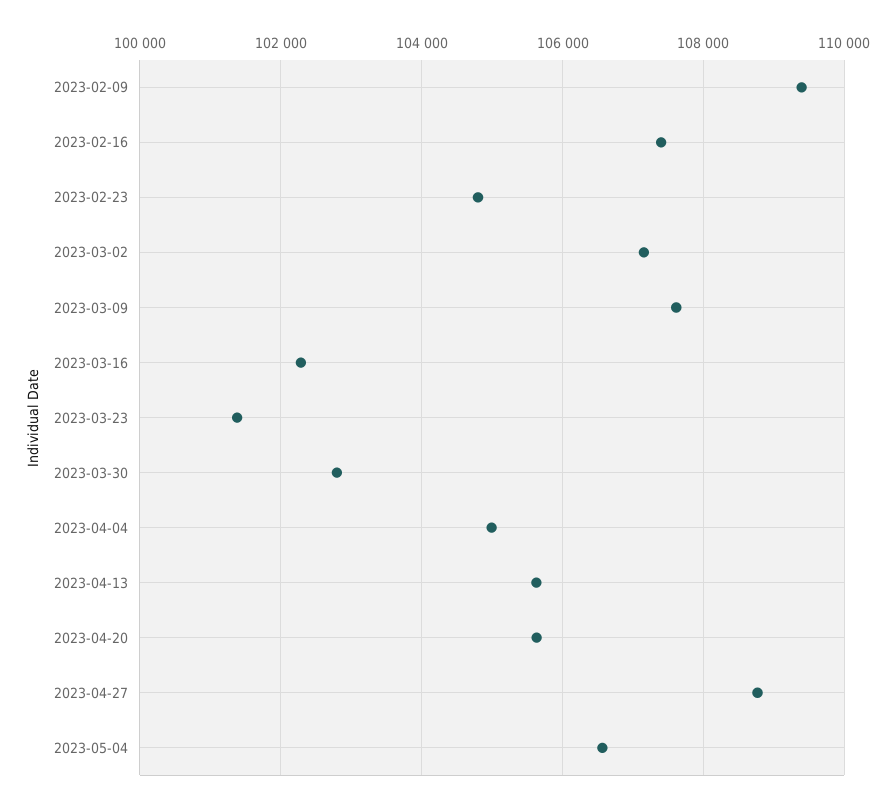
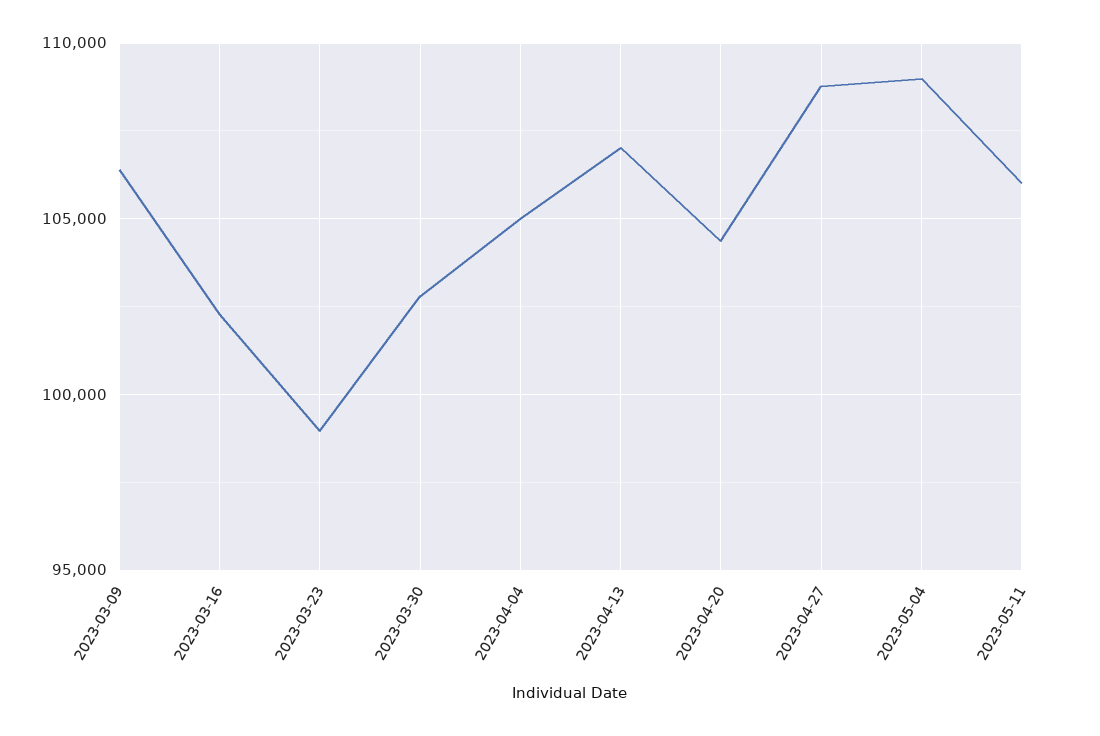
2023-02-09: 109400 -> none
2023-02-16: 107400 -> none
2023-02-23: 104800 -> none
2023-03-02: 107200 -> none
2023-03-09: 107600 -> 106500
2023-03-23: 101400 -> 99000
2023-04-13: 105600 -> 107000
2023-04-20: 105600 -> 104500
2023-05-04: 106600 -> 109000
2023-05-11: none -> 106000

